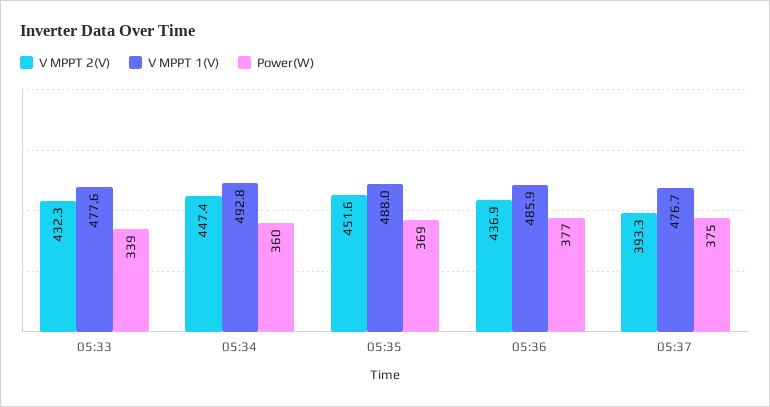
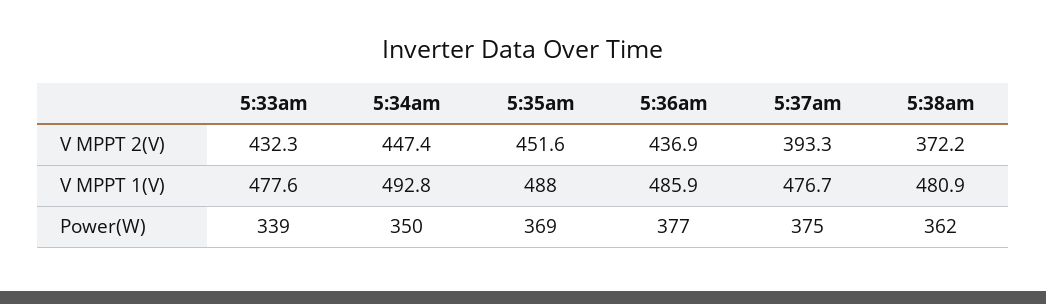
Power(W), 05:34: 360 -> 350
V MPPT 2(V), 5:38am: none -> 372.2
V MPPT 1(V), 5:38am: none -> 480.9
Power(W), 5:38am: none -> 362

